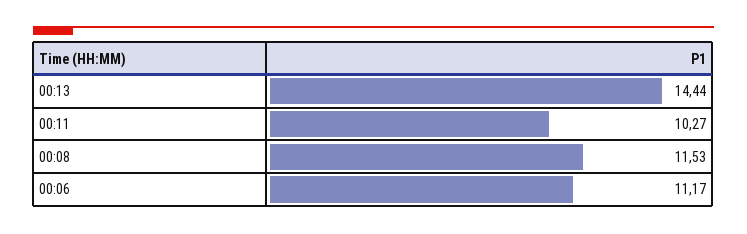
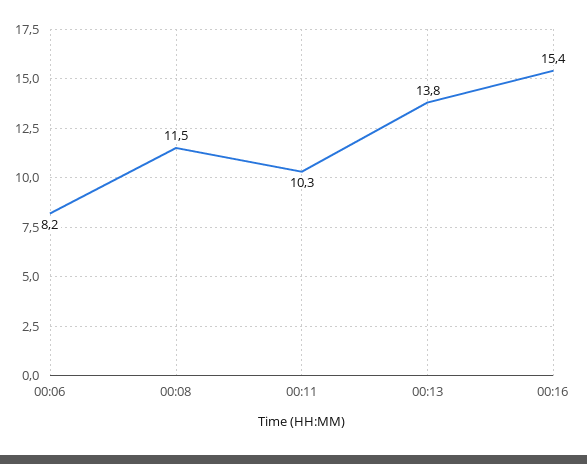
00:13: 14.44 -> 13.8
00:06: 11.17 -> 8.2
00:16: none -> 15.4

